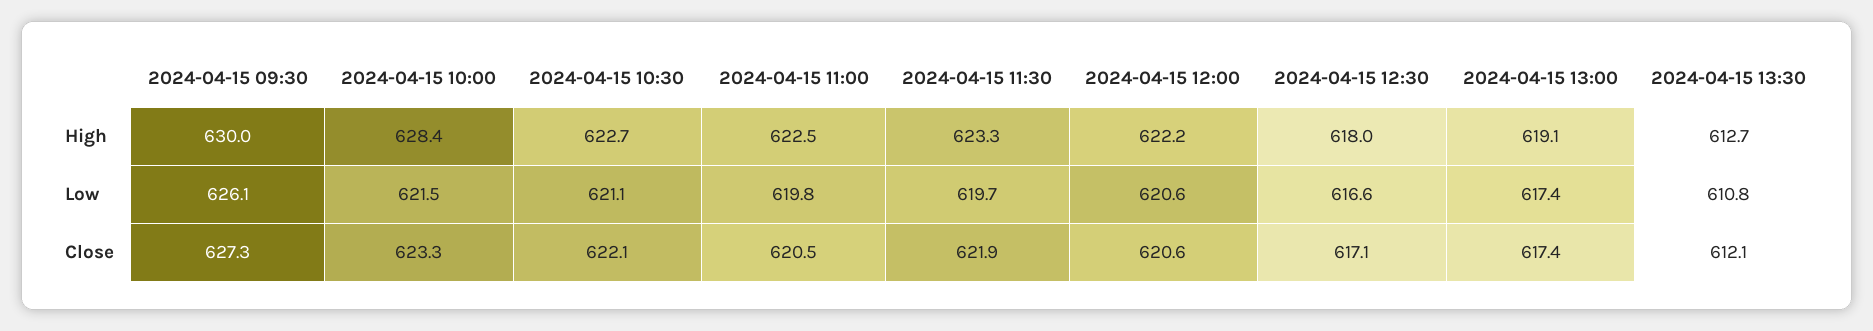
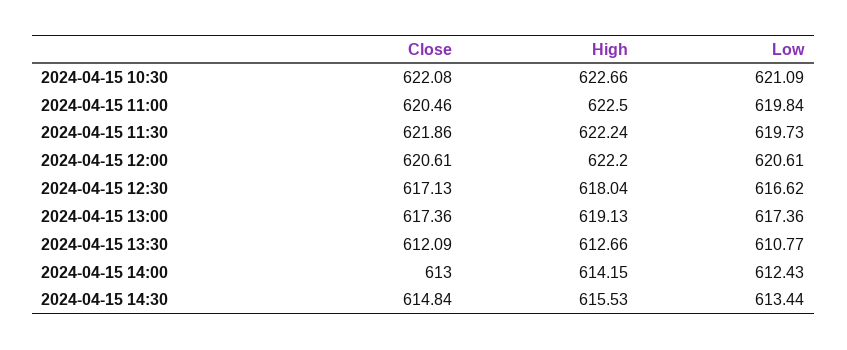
2024-04-15 09:30, High: 630 -> none
2024-04-15 10:00, High: 628.4 -> none
2024-04-15 11:30, High: 623.3 -> 622.24
2024-04-15 09:30, Low: 626.1 -> none
2024-04-15 10:00, Low: 621.5 -> none
2024-04-15 09:30, Close: 627.3 -> none
2024-04-15 10:00, Close: 623.3 -> none
2024-04-15 14:00, Close: none -> 613
2024-04-15 14:00, High: none -> 614.15
2024-04-15 14:00, Low: none -> 612.43
2024-04-15 14:30, Close: none -> 614.84
2024-04-15 14:30, High: none -> 615.53
2024-04-15 14:30, Low: none -> 613.44

